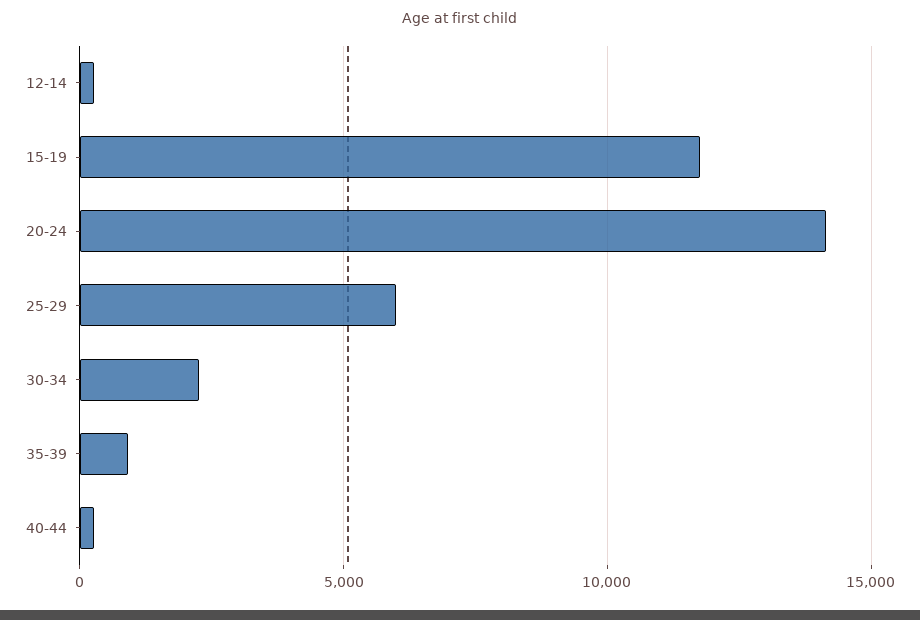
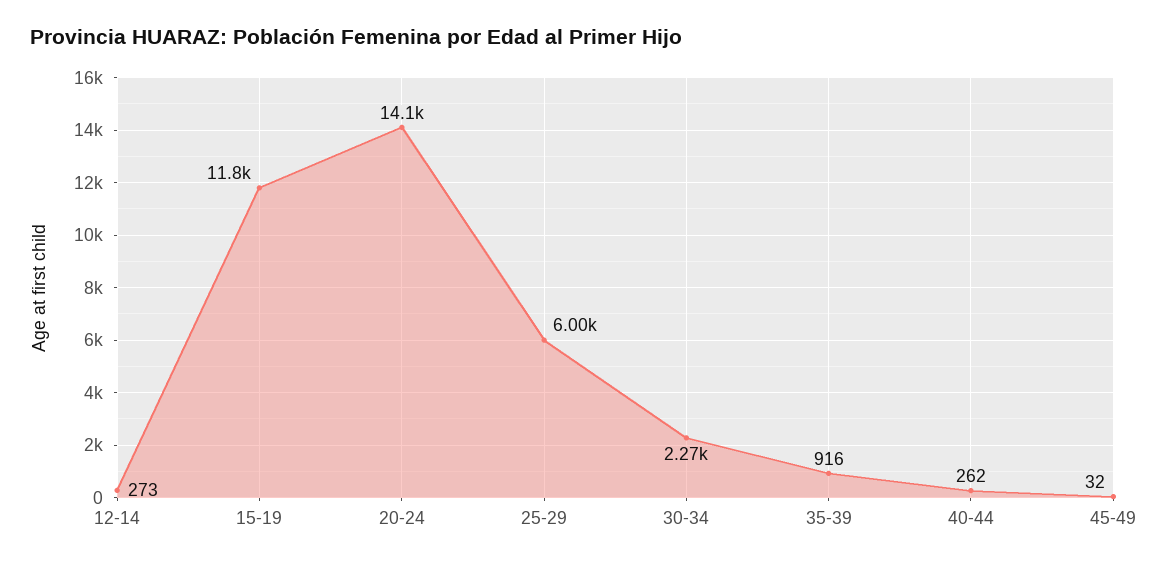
45-49: none -> 32

